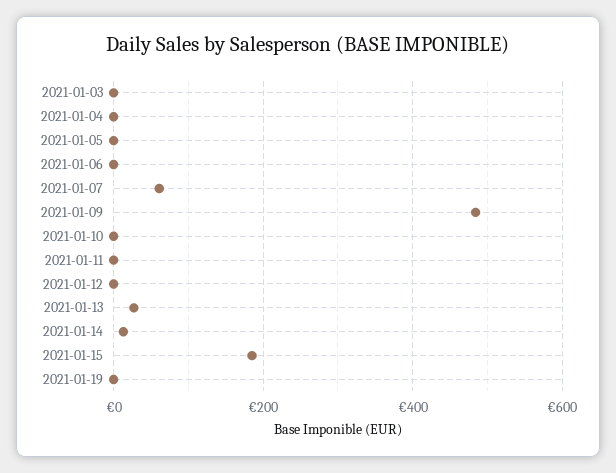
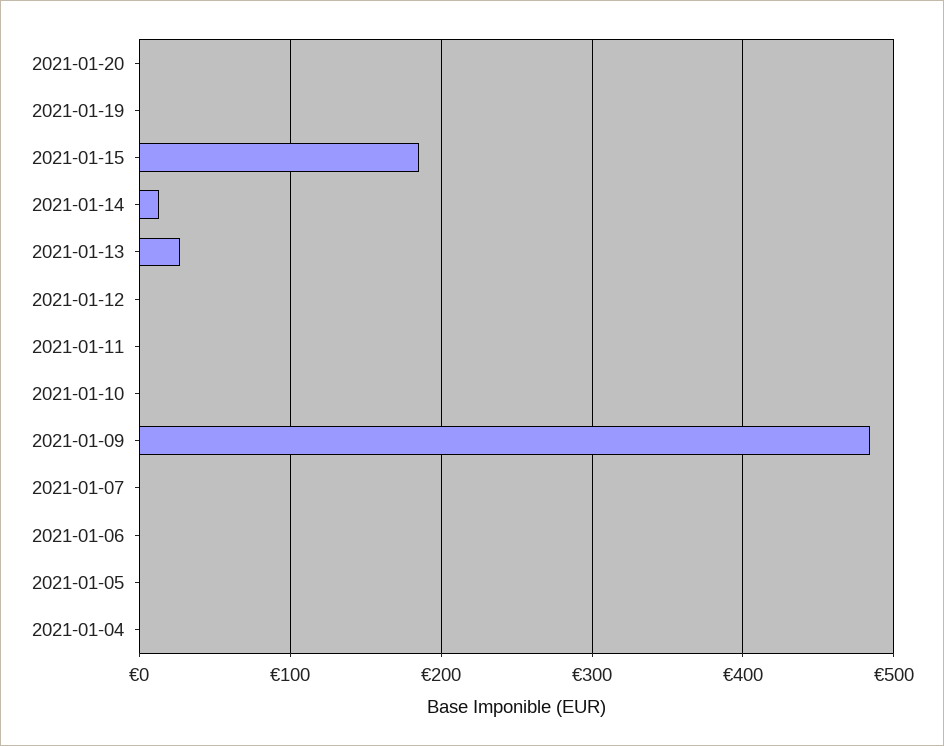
2021-01-03: 0 -> none
2021-01-07: 60 -> 0
2021-01-20: none -> 0

